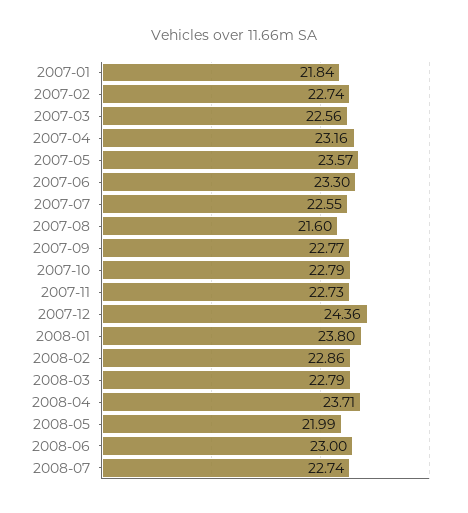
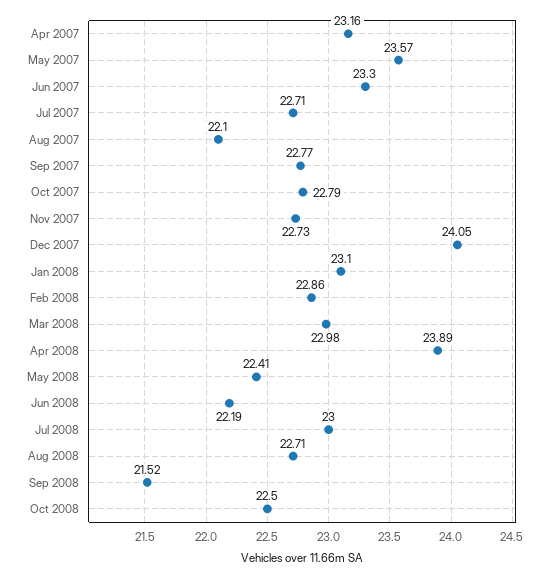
2007-01: 21.84 -> none
2007-02: 22.74 -> none
2007-03: 22.56 -> none
2007-07: 22.55 -> 22.71
2007-08: 21.6 -> 22.1
2007-12: 24.36 -> 24.05
2008-01: 23.8 -> 23.1
2008-03: 22.79 -> 22.98
2008-04: 23.71 -> 23.89
2008-05: 21.99 -> 22.41
2008-06: 23 -> 22.19
2008-07: 22.74 -> 23
Aug 2008: none -> 22.71
Sep 2008: none -> 21.52
Oct 2008: none -> 22.5

